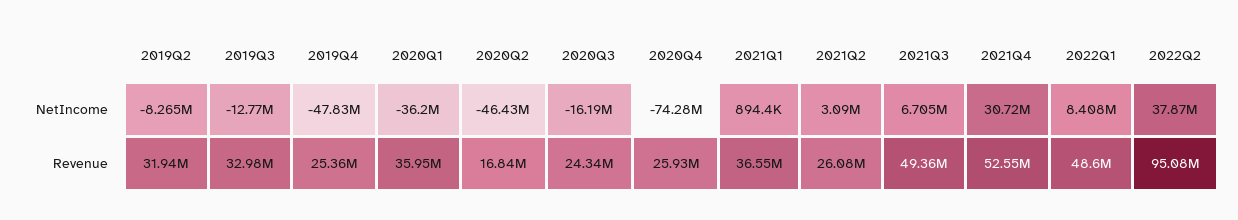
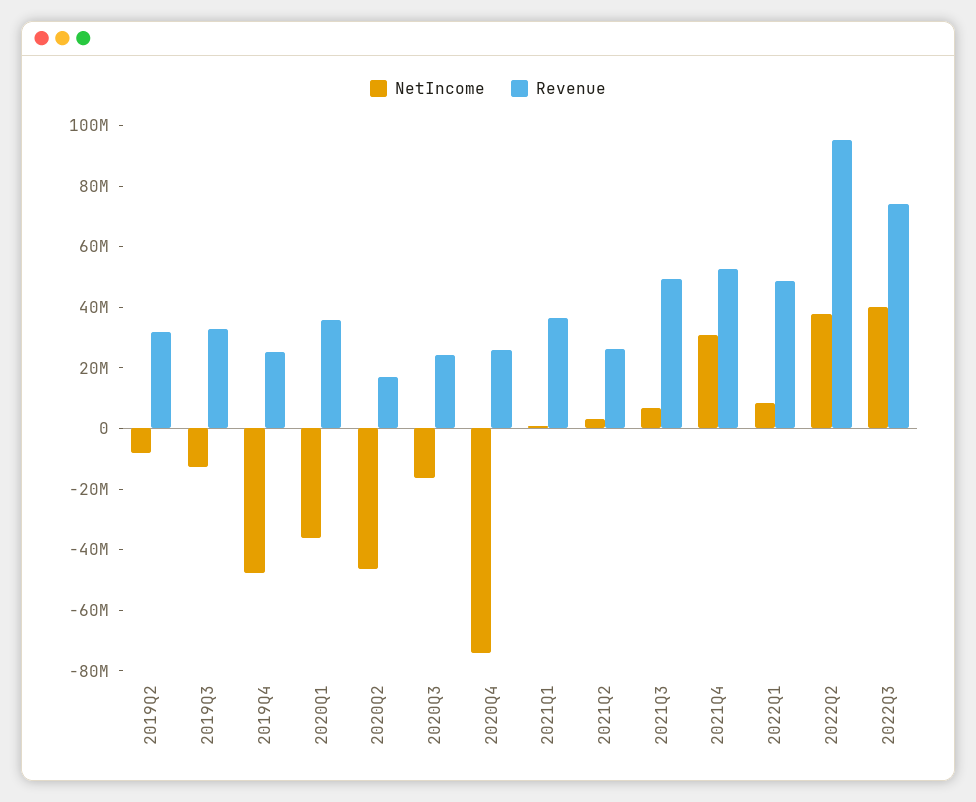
NetIncome, 2022Q3: none -> 40000000
Revenue, 2022Q3: none -> 75000000

